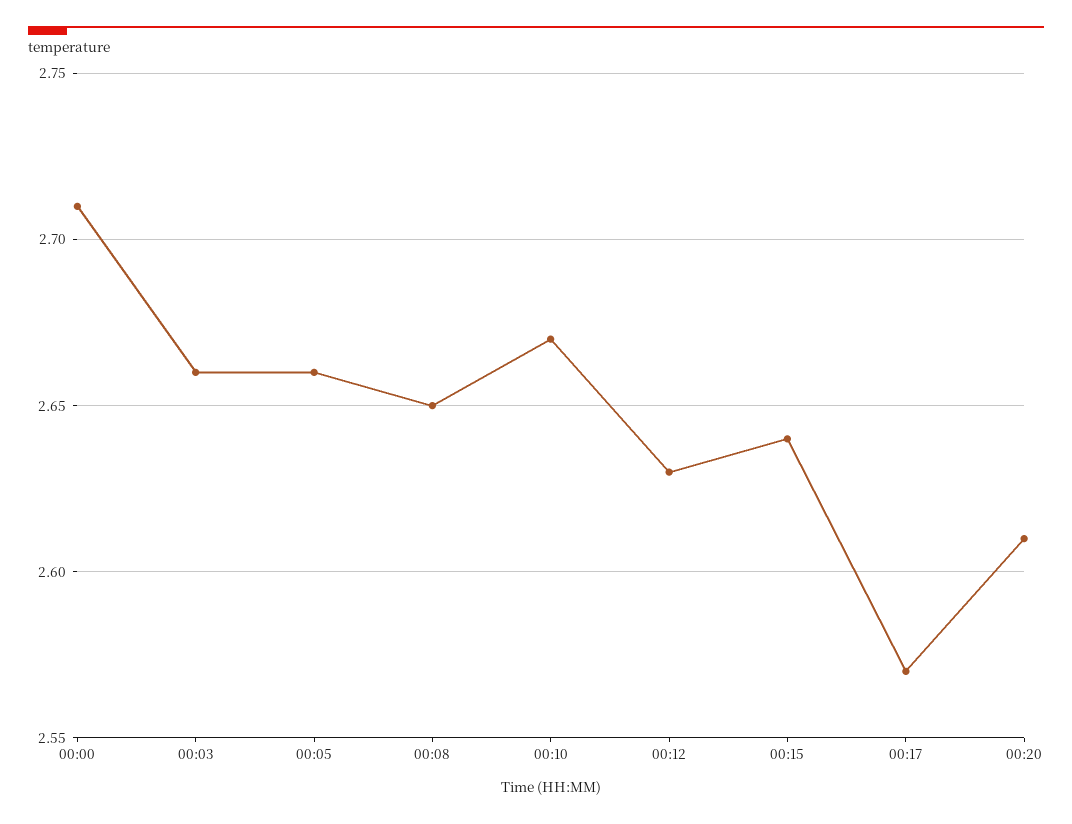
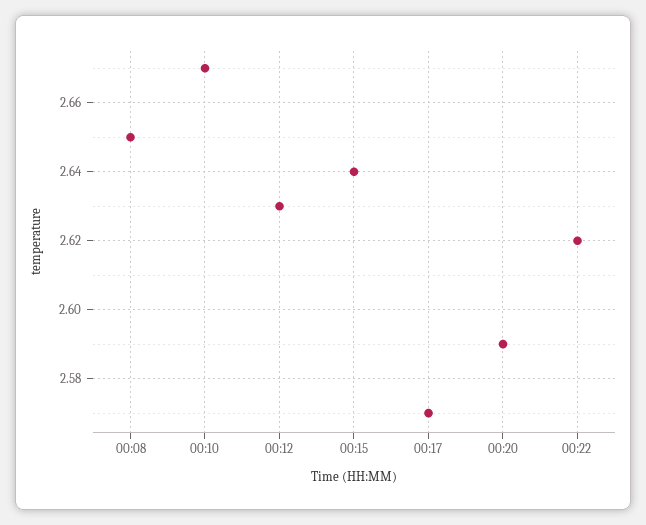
00:00: 2.71 -> none
00:03: 2.66 -> none
00:05: 2.66 -> none
00:20: 2.61 -> 2.59
00:22: none -> 2.62

